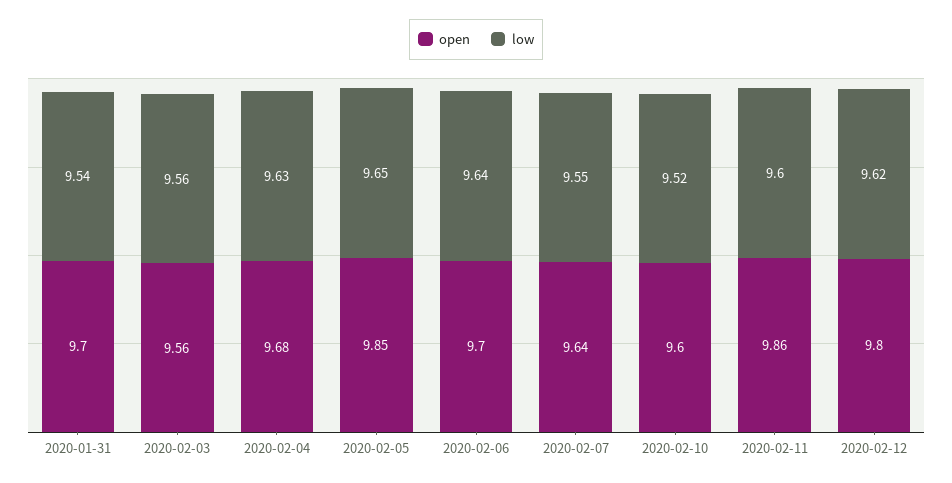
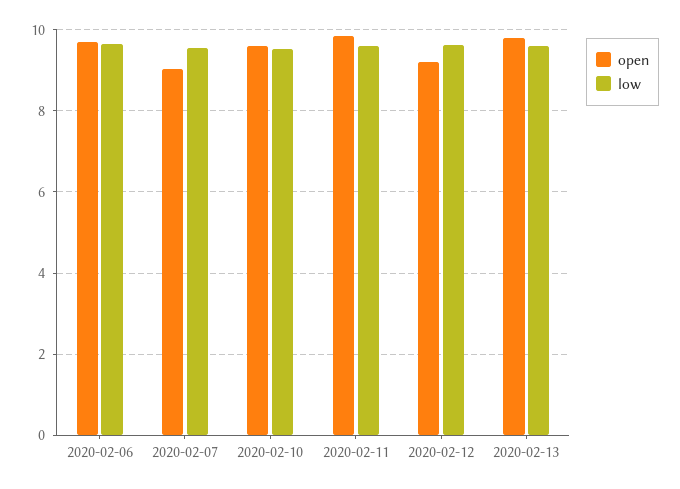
open, 2020-01-31: 9.7 -> none
low, 2020-01-31: 9.54 -> none
open, 2020-02-03: 9.56 -> none
low, 2020-02-03: 9.56 -> none
open, 2020-02-04: 9.68 -> none
low, 2020-02-04: 9.63 -> none
open, 2020-02-05: 9.85 -> none
low, 2020-02-05: 9.65 -> none
open, 2020-02-07: 9.64 -> 9
open, 2020-02-12: 9.8 -> 9.2
open, 2020-02-13: none -> 9.8
low, 2020-02-13: none -> 9.6

